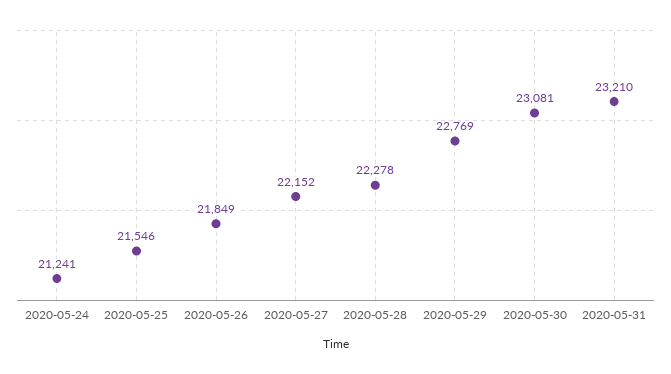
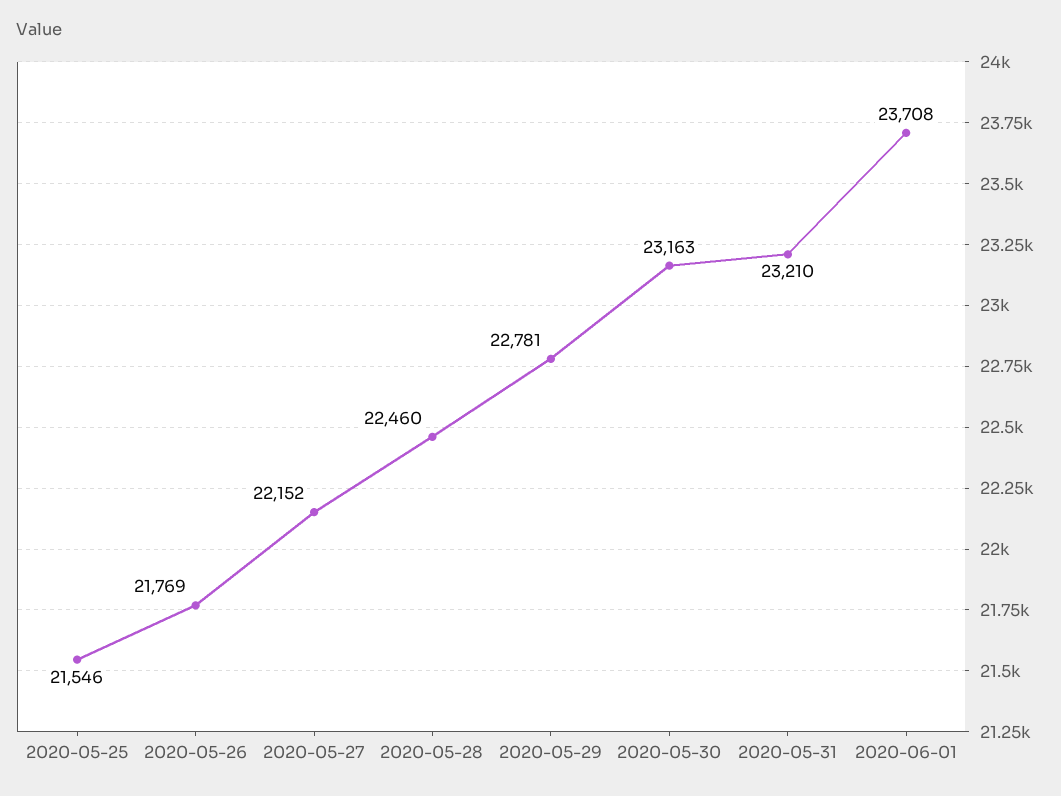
2020-05-24: 21241 -> none
2020-05-26: 21849 -> 21769
2020-05-28: 22278 -> 22460
2020-05-29: 22769 -> 22781
2020-05-30: 23081 -> 23163
2020-06-01: none -> 23708

